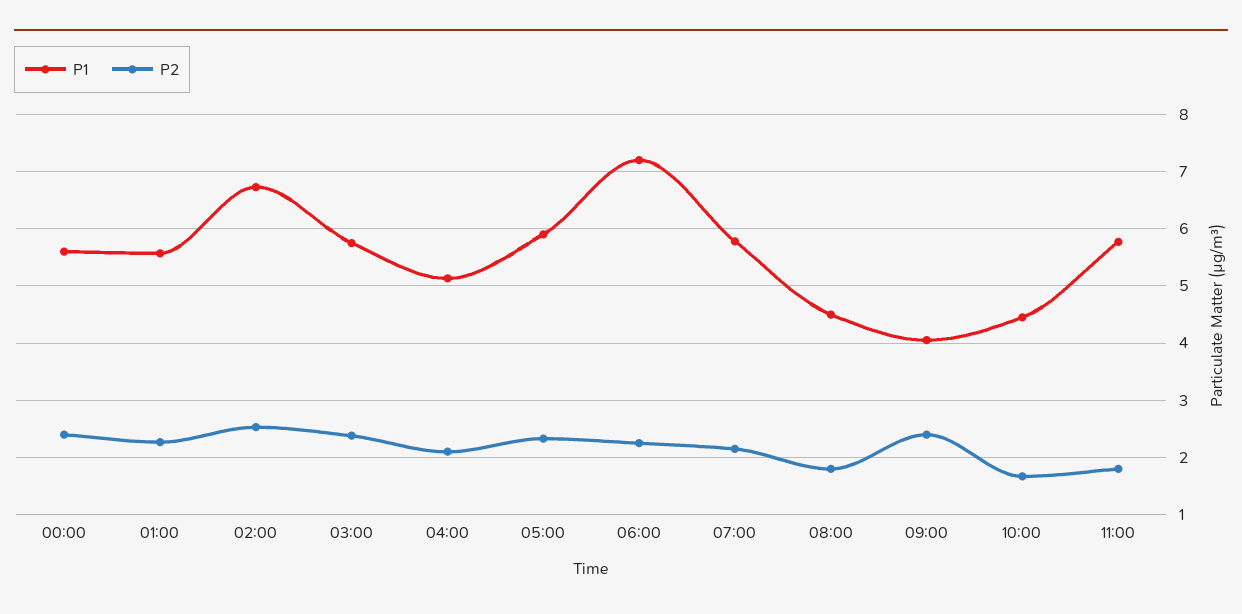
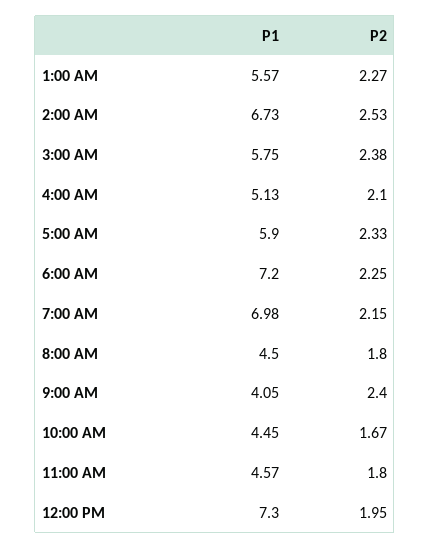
P1, 00:00: 5.6 -> none
P2, 00:00: 2.4 -> none
P1, 07:00: 5.8 -> 6.98
P1, 11:00: 5.8 -> 4.57
P1, 12:00 PM: none -> 7.3
P2, 12:00 PM: none -> 1.95

